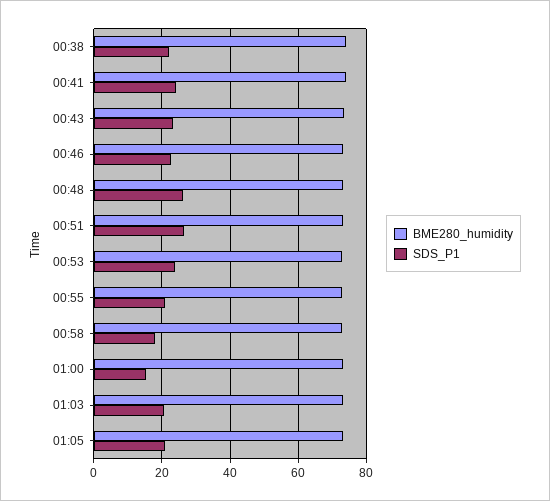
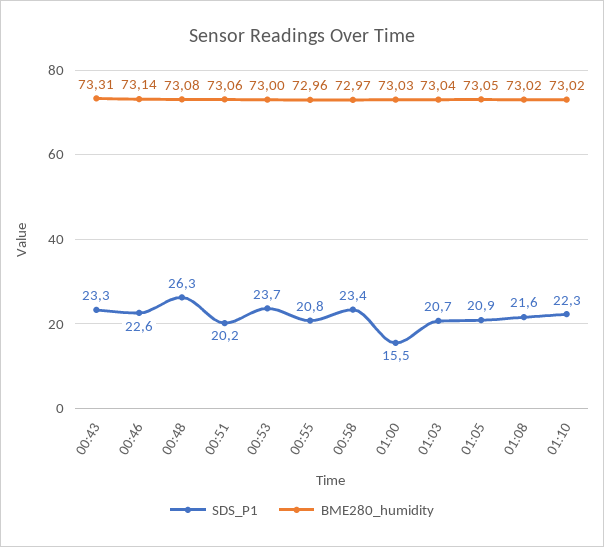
BME280_humidity, 00:38: 74 -> none
SDS_P1, 00:38: 22 -> none
BME280_humidity, 00:41: 74 -> none
SDS_P1, 00:41: 24 -> none
SDS_P1, 00:51: 26 -> 20.2
SDS_P1, 00:58: 18 -> 23.4
SDS_P1, 01:08: none -> 21.6
BME280_humidity, 01:08: none -> 73.02
SDS_P1, 01:10: none -> 22.3
BME280_humidity, 01:10: none -> 73.02

